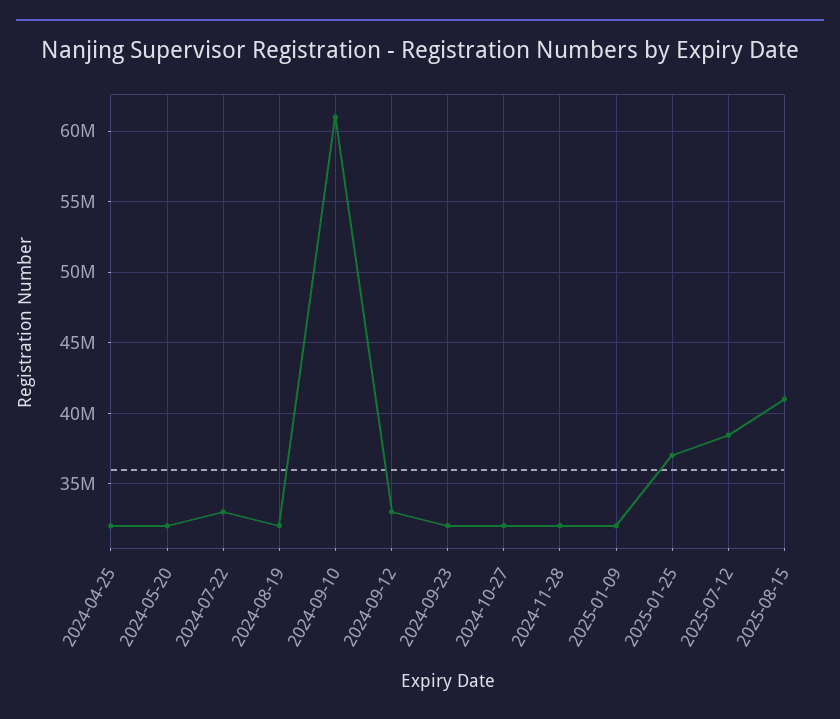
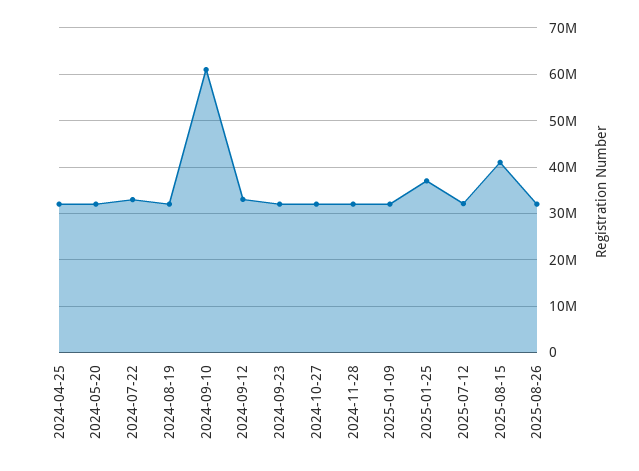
2025-07-12: 38500000 -> 32000000
2025-08-26: none -> 32000000

